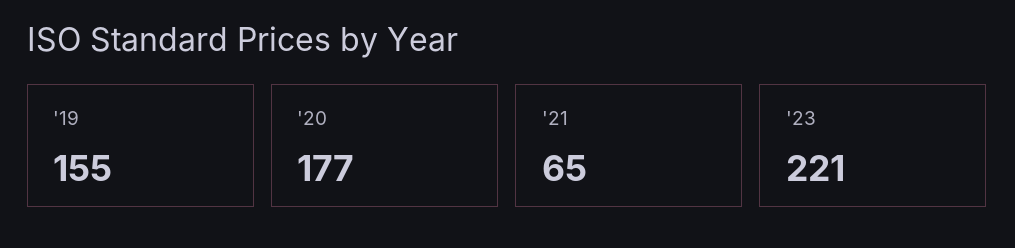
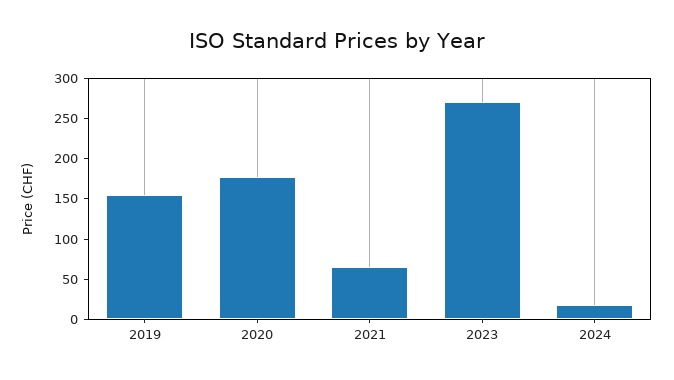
'23: 221 -> 270
2024: none -> 20

